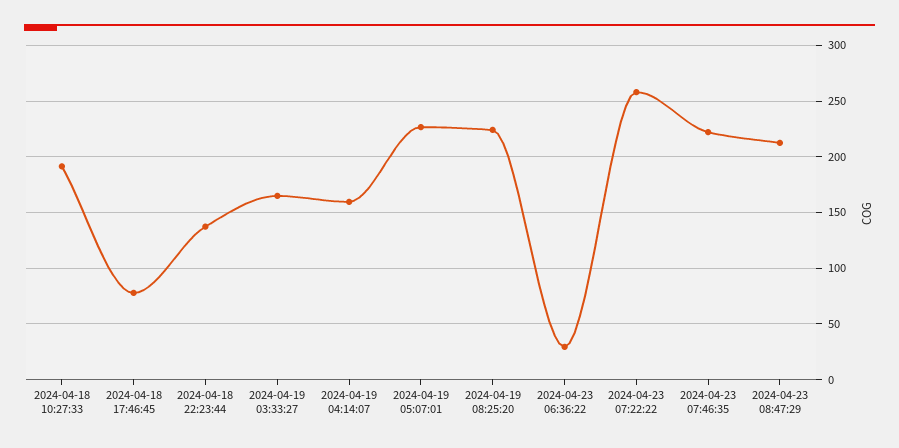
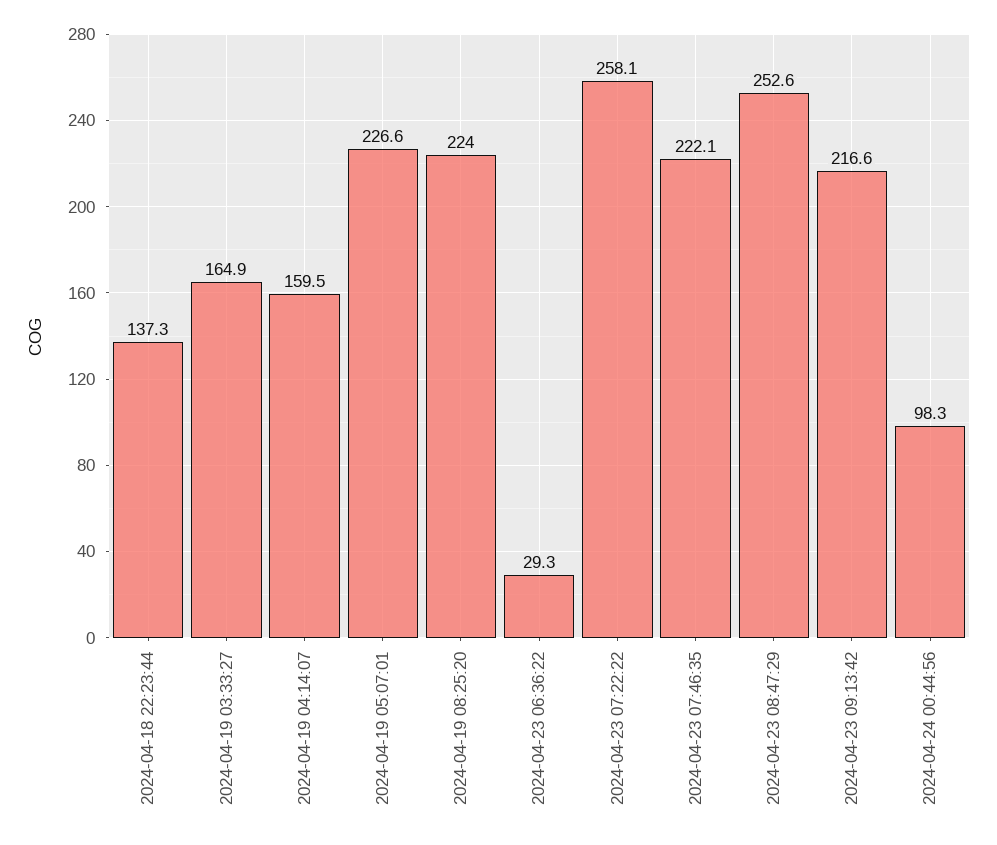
2024-04-18 10:27:33: 190 -> none
2024-04-18 17:46:45: 80 -> none
2024-04-23 08:47:29: 210 -> 252.6
2024-04-23 09:13:42: none -> 216.6
2024-04-24 00:44:56: none -> 98.3

